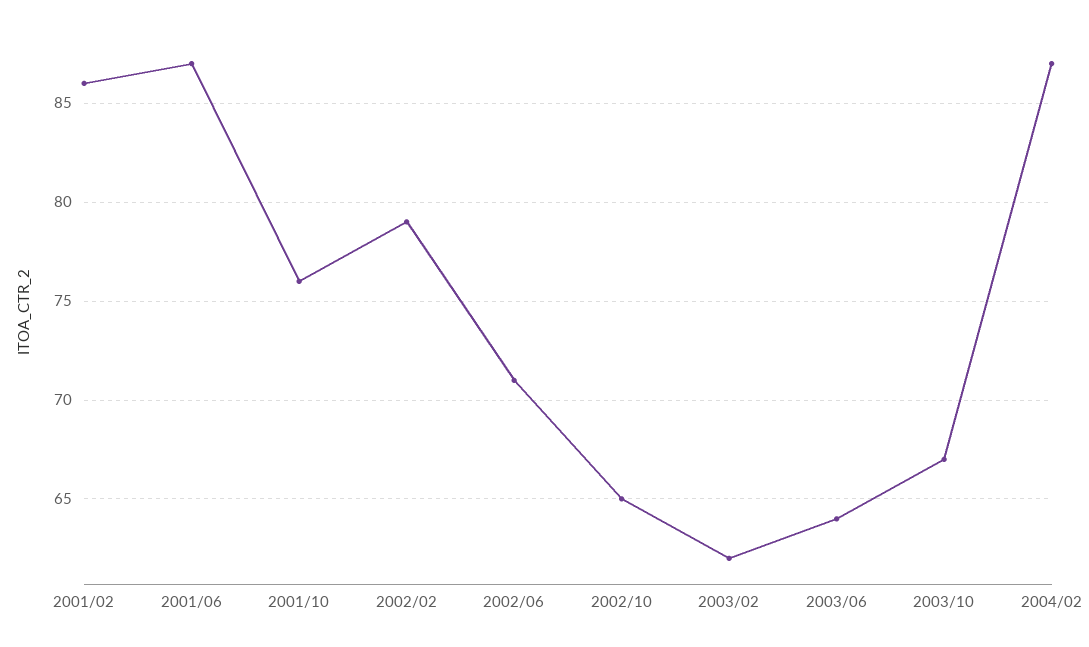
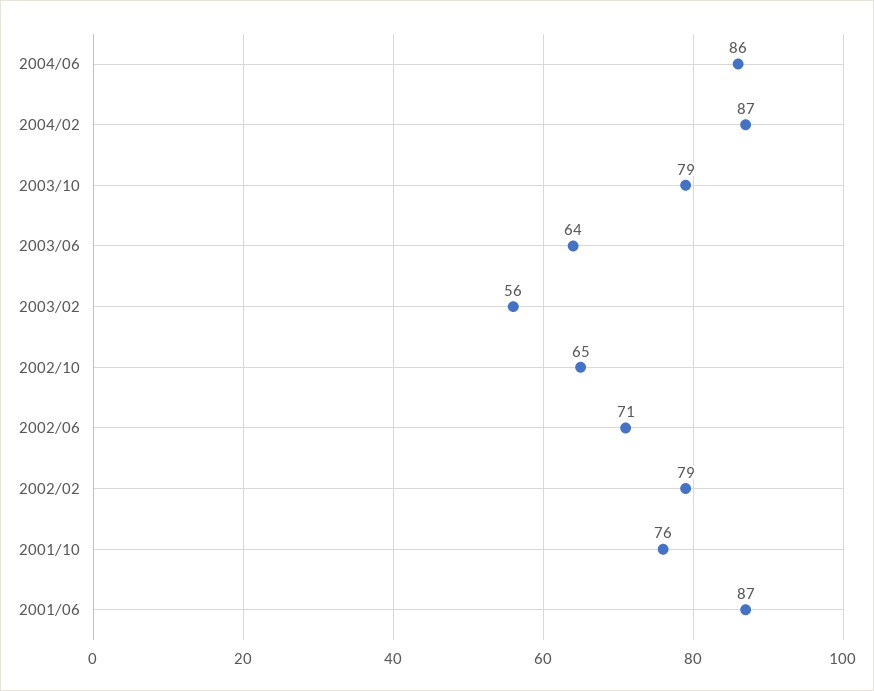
2001/02: 86 -> none
2003/02: 62 -> 56
2003/10: 67 -> 79
2004/06: none -> 86

